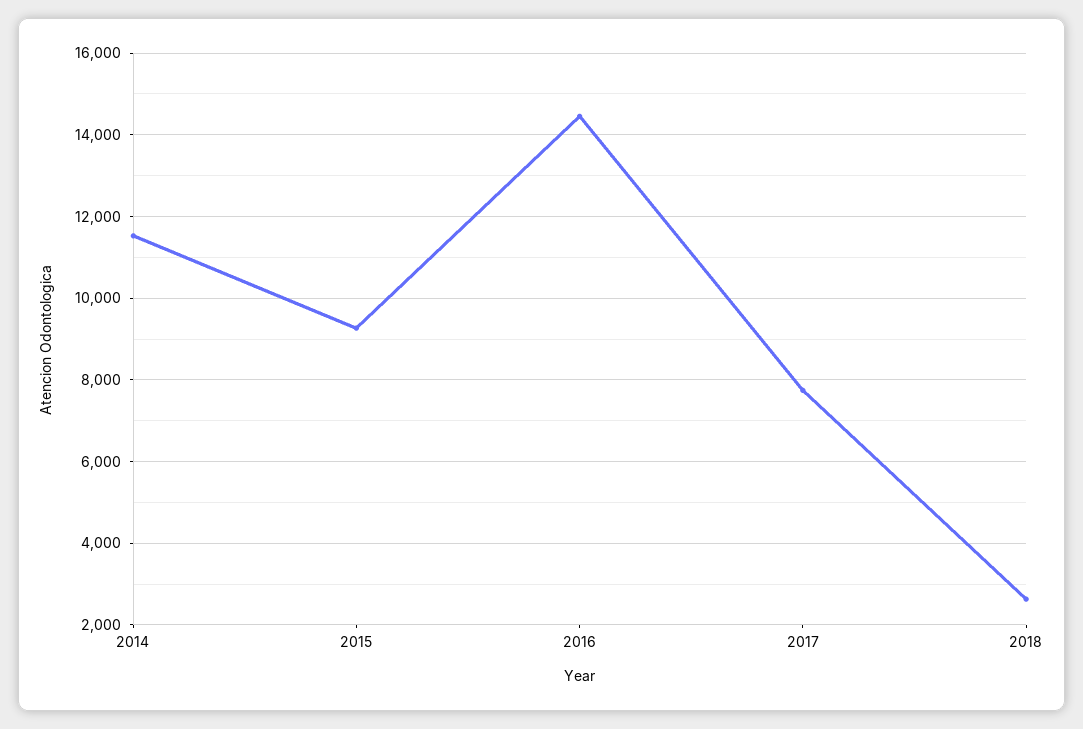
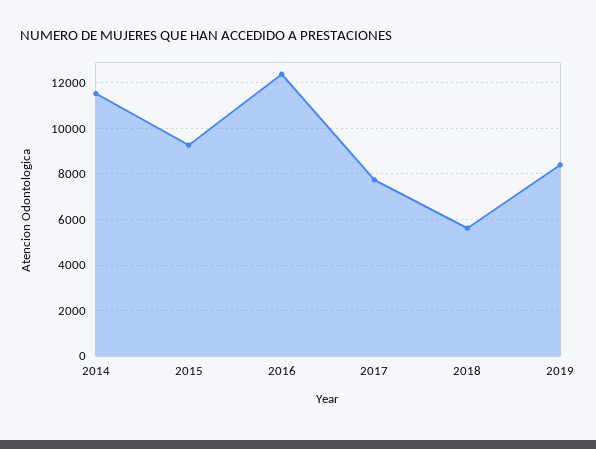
2016: 14400 -> 12500
2018: 2600 -> 5500
2019: none -> 8500

